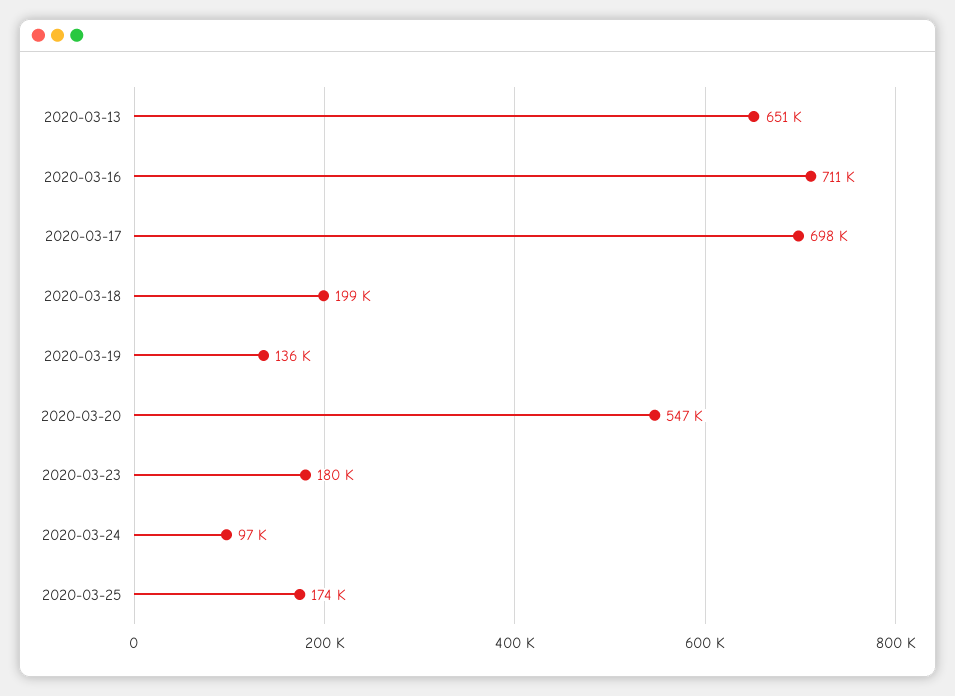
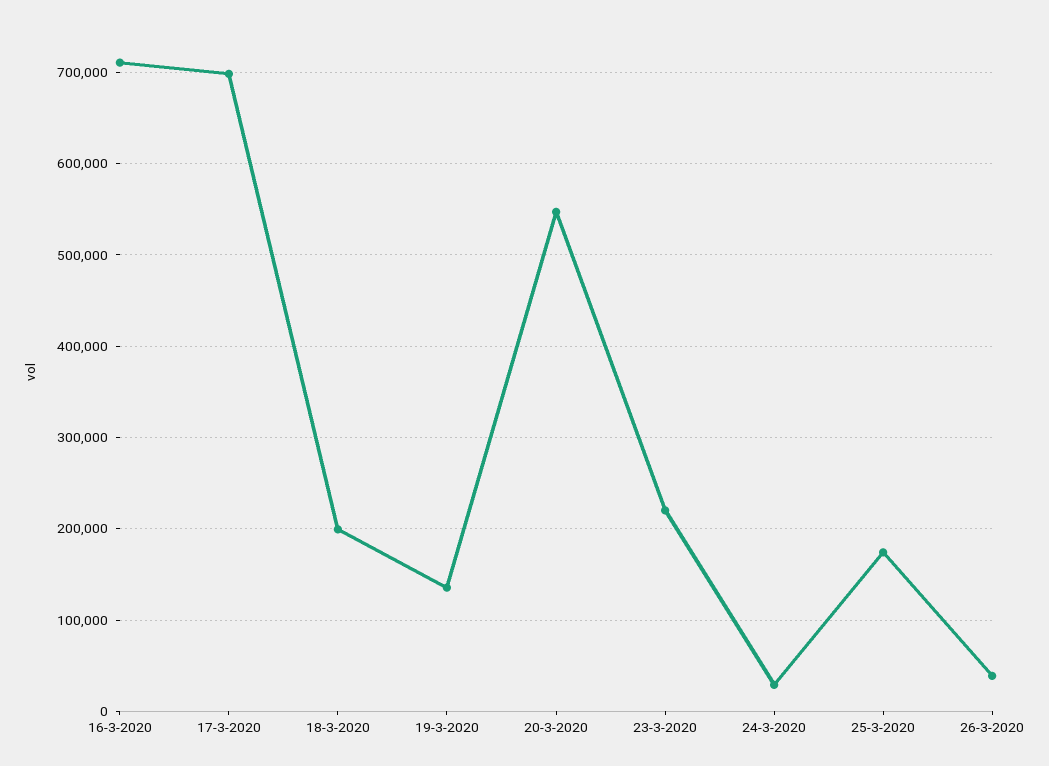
2020-03-13: 651000 -> none
2020-03-23: 180000 -> 220000
2020-03-24: 97000 -> 30000
26-3-2020: none -> 40000

